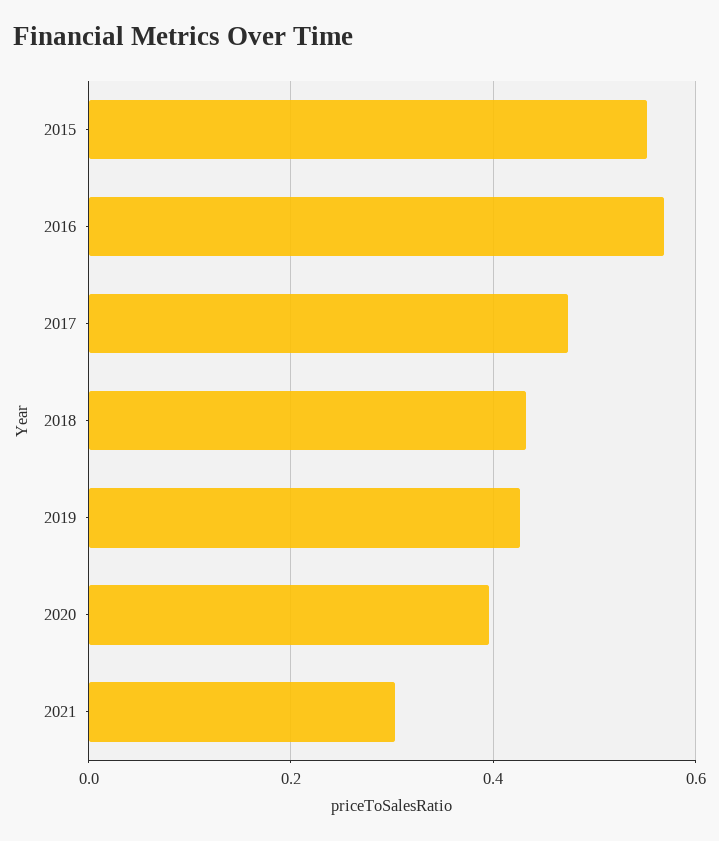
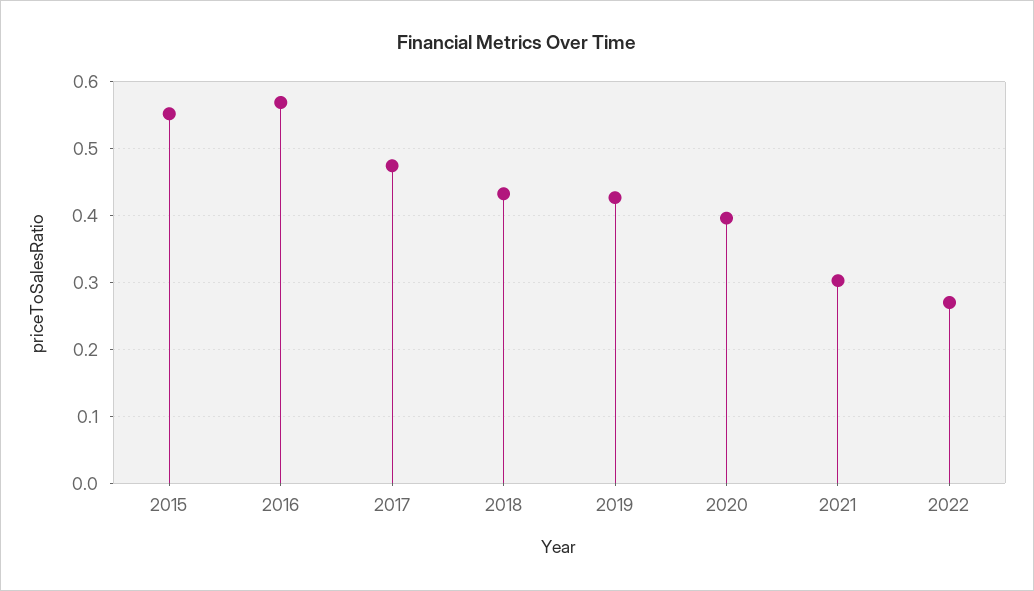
2022: none -> 0.27

